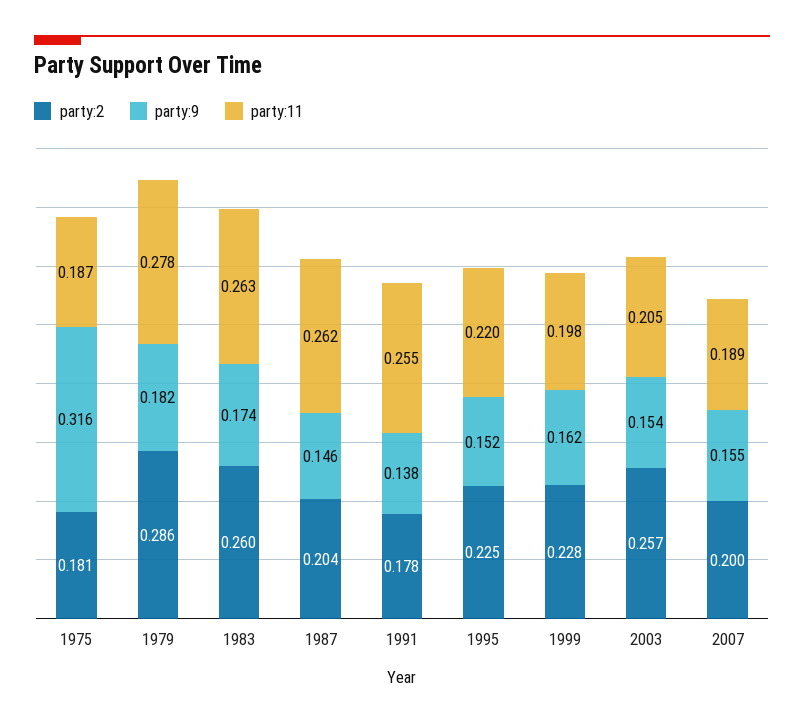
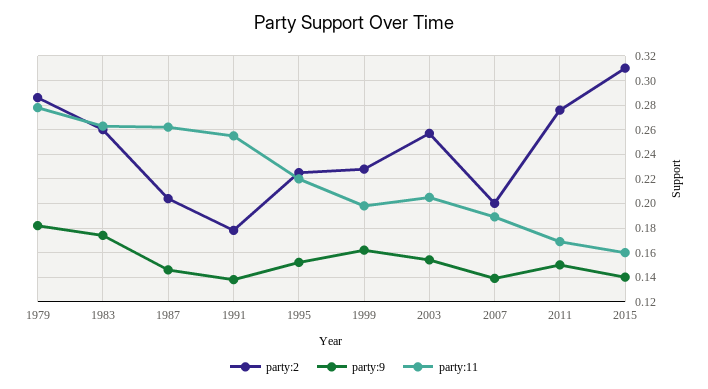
party:2, 1975: 0.181 -> none
party:9, 1975: 0.316 -> none
party:11, 1975: 0.187 -> none
party:9, 2007: 0.155 -> 0.14
party:2, 2011: none -> 0.275
party:9, 2011: none -> 0.15
party:11, 2011: none -> 0.17
party:2, 2015: none -> 0.31
party:9, 2015: none -> 0.14
party:11, 2015: none -> 0.16

